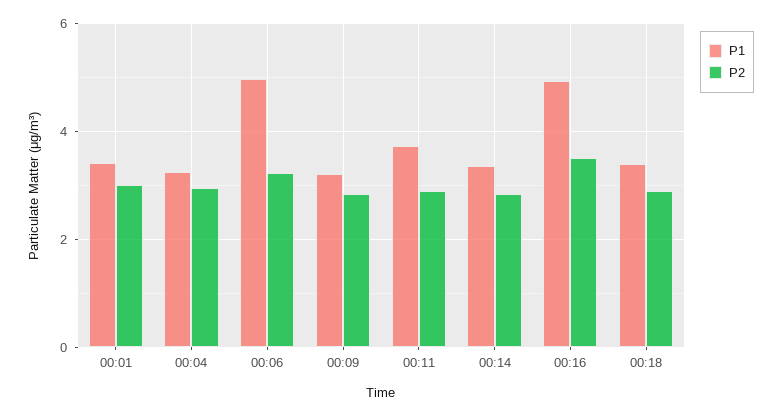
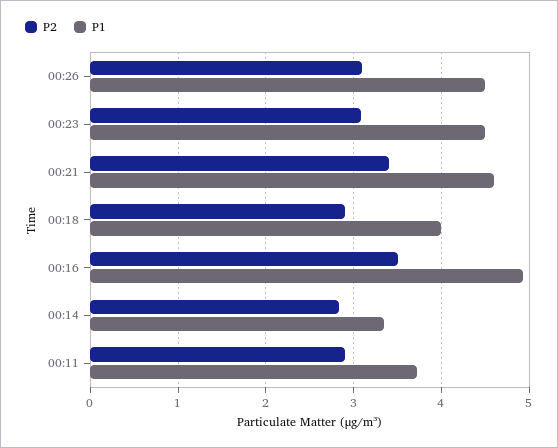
P1, 00:01: 3.4 -> none
P2, 00:01: 3 -> none
P1, 00:04: 3.2 -> none
P2, 00:04: 3 -> none
P1, 00:06: 5 -> none
P2, 00:06: 3.2 -> none
P1, 00:09: 3.2 -> none
P2, 00:09: 2.8 -> none
P1, 00:18: 3.4 -> 4
P2, 00:26: none -> 3.1
P1, 00:26: none -> 4.5
P2, 00:23: none -> 3.1
P1, 00:23: none -> 4.5
P2, 00:21: none -> 3.4
P1, 00:21: none -> 4.6

